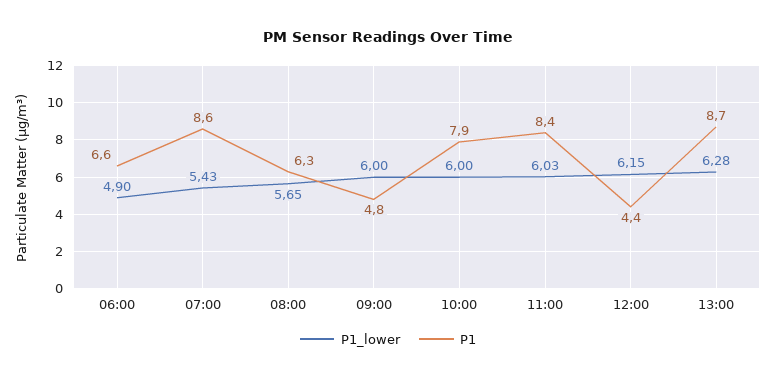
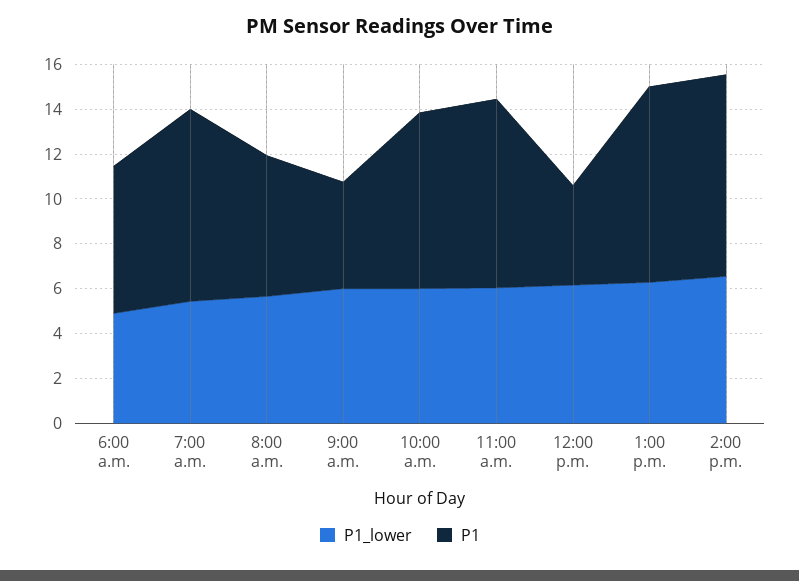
P1_lower, 2:00 p.m.: none -> 6.5
P1, 2:00 p.m.: none -> 9

